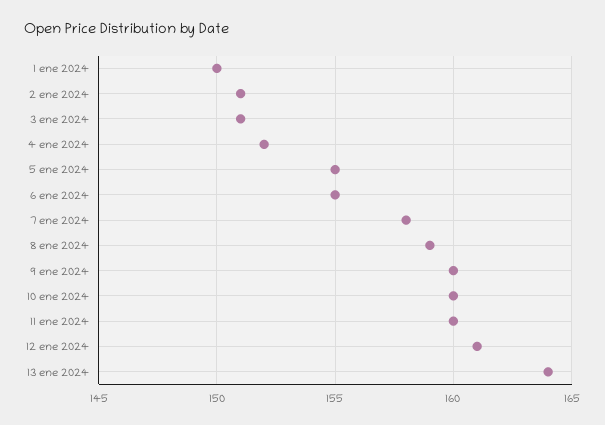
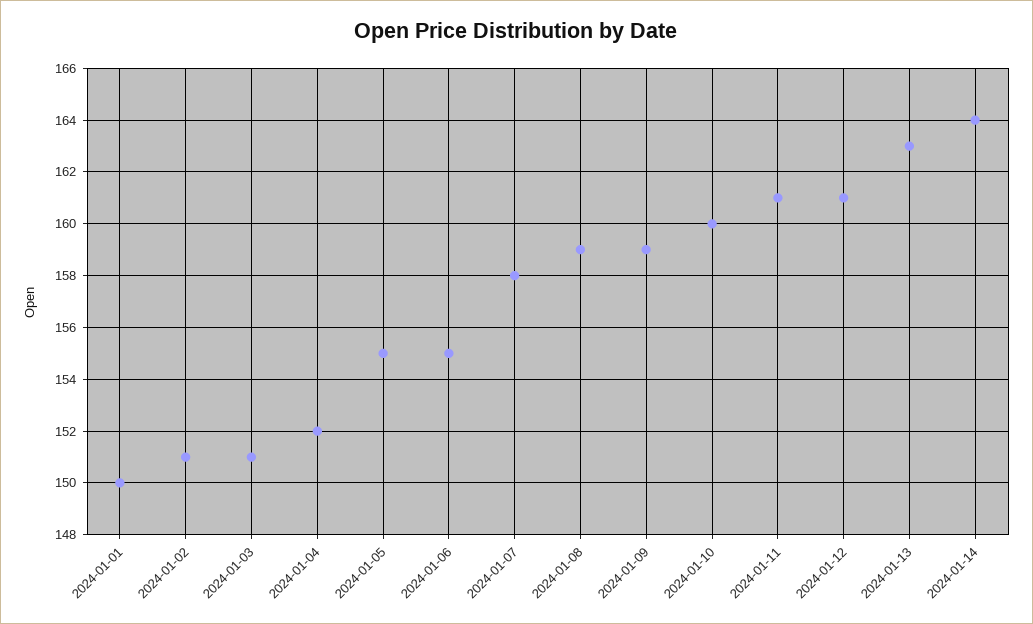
9 ene 2024: 160 -> 159
11 ene 2024: 160 -> 161
13 ene 2024: 164 -> 163
2024-01-14: none -> 164

